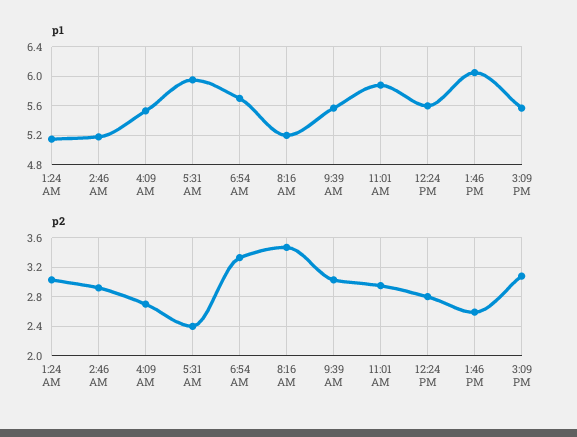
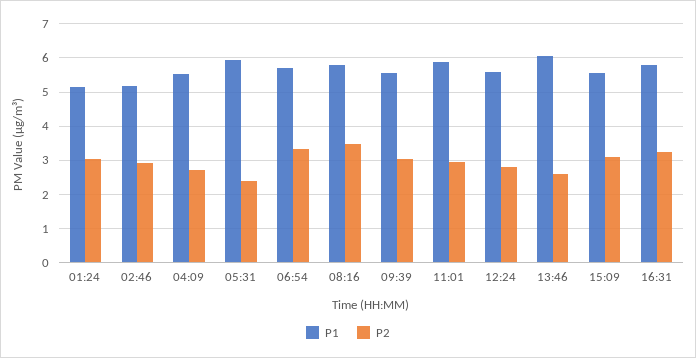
p1, 8:16 AM: 5.2 -> 5.8
p1, 16:31: none -> 5.8
p2, 16:31: none -> 3.2

